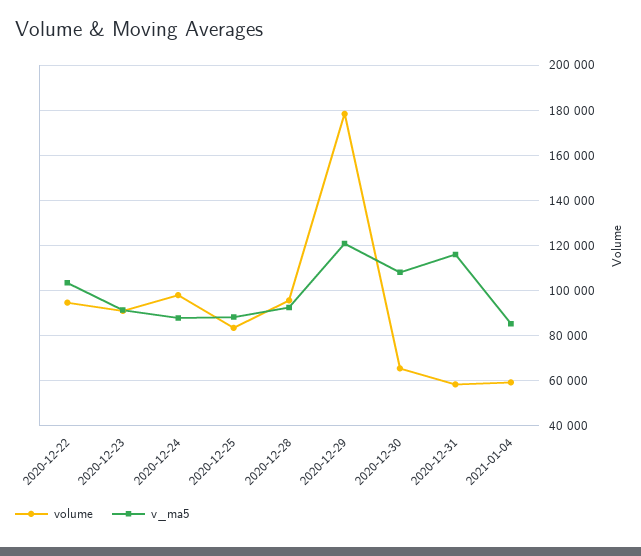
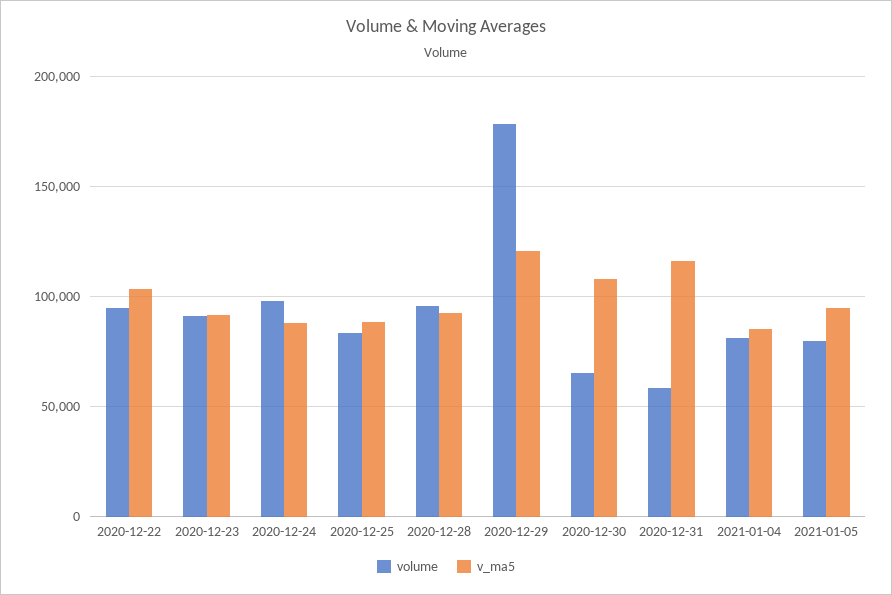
volume, 2021-01-04: 60000 -> 80000
volume, 2021-01-05: none -> 80000
v_ma5, 2021-01-05: none -> 95000

